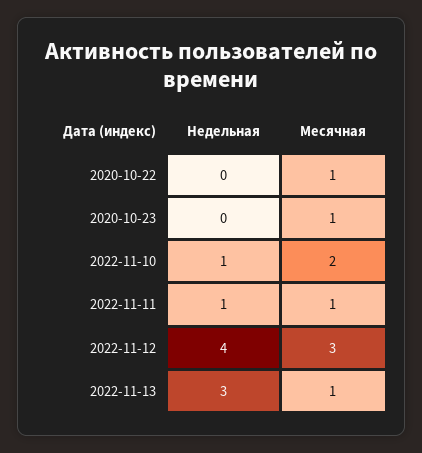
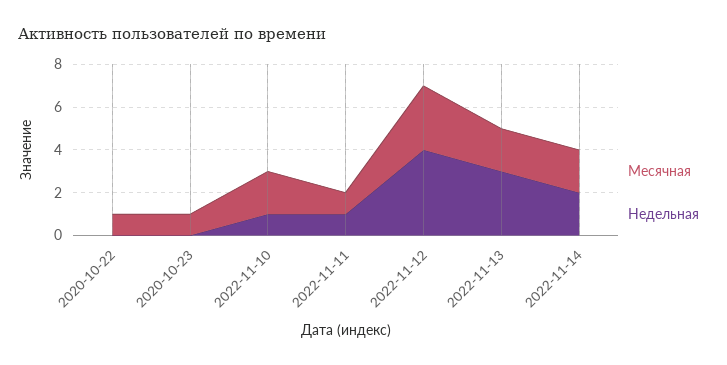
Месячная, 2022-11-13: 1 -> 2
Месячная, 2022-11-14: none -> 2
Недельная, 2022-11-14: none -> 2

